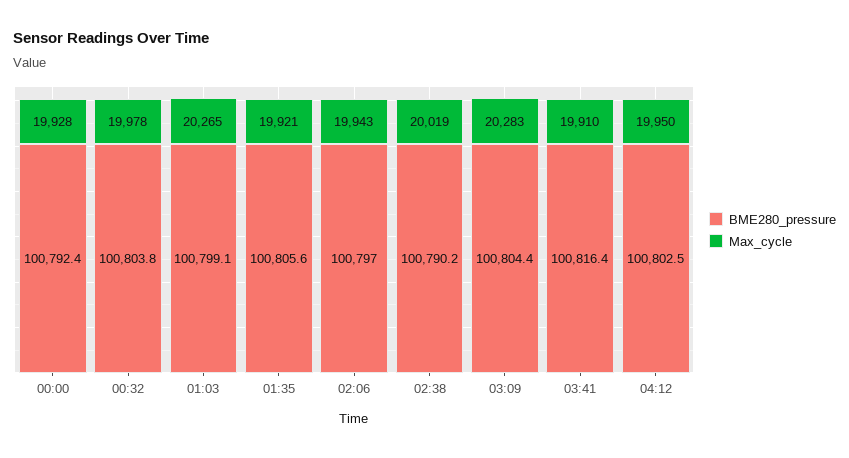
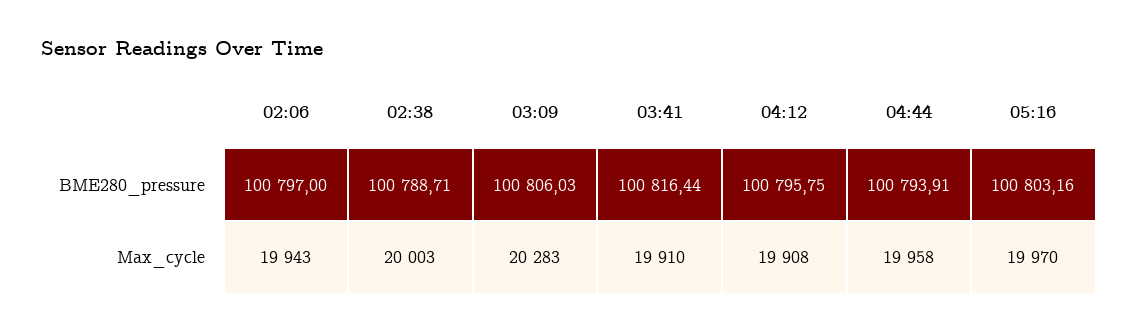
BME280_pressure, 00:00: 100792.4 -> none
Max_cycle, 00:00: 19928 -> none
BME280_pressure, 00:32: 100803.8 -> none
Max_cycle, 00:32: 19978 -> none
BME280_pressure, 01:03: 100799.1 -> none
Max_cycle, 01:03: 20265 -> none
BME280_pressure, 01:35: 100805.6 -> none
Max_cycle, 01:35: 19921 -> none
BME280_pressure, 02:38: 100790.2 -> 100788.71
Max_cycle, 02:38: 20019 -> 20003
BME280_pressure, 03:09: 100804.4 -> 100806.03
BME280_pressure, 04:12: 100802.5 -> 100795.75
Max_cycle, 04:12: 19950 -> 19908
BME280_pressure, 04:44: none -> 100793.91
BME280_pressure, 05:16: none -> 100803.16
Max_cycle, 04:44: none -> 19958
Max_cycle, 05:16: none -> 19970

